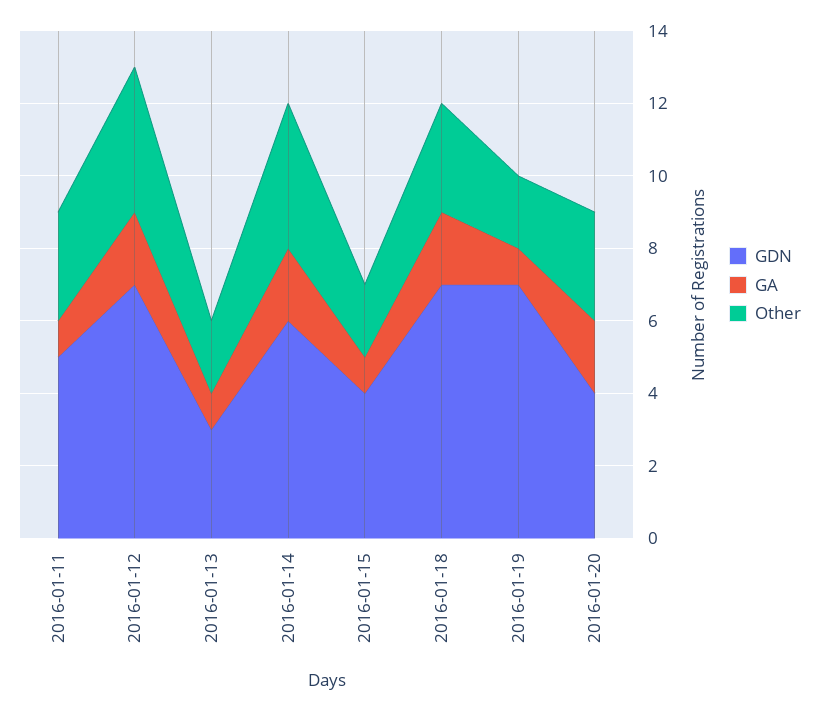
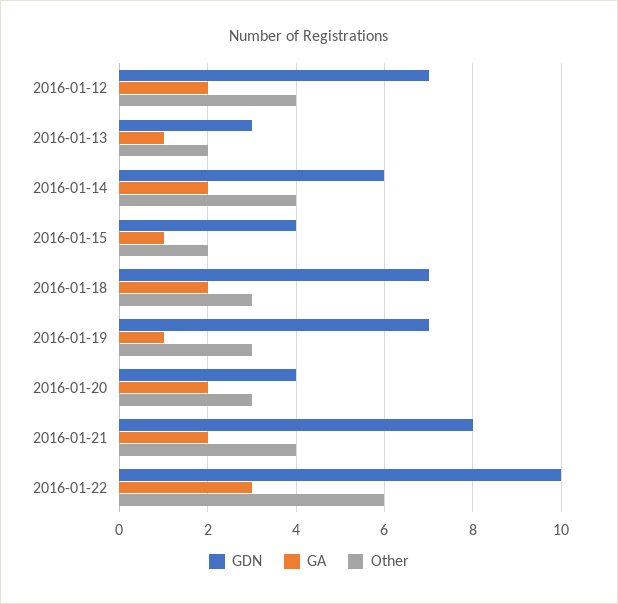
GDN, 2016-01-11: 5 -> none
GA, 2016-01-11: 1 -> none
Other, 2016-01-11: 3 -> none
Other, 2016-01-19: 2 -> 3
GDN, 2016-01-21: none -> 8
GA, 2016-01-21: none -> 2
Other, 2016-01-21: none -> 4
GDN, 2016-01-22: none -> 10
GA, 2016-01-22: none -> 3
Other, 2016-01-22: none -> 6

